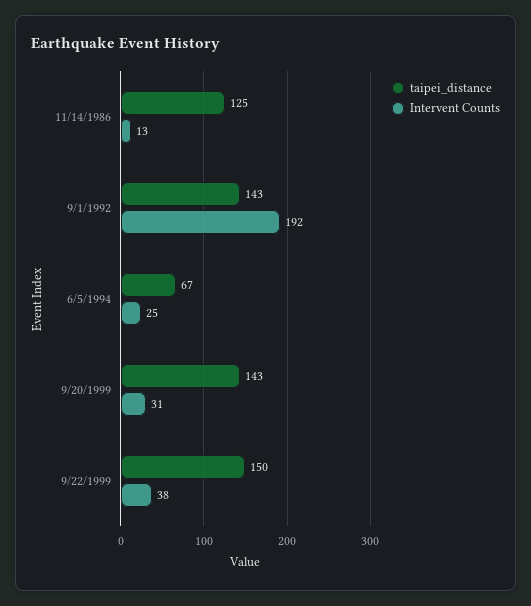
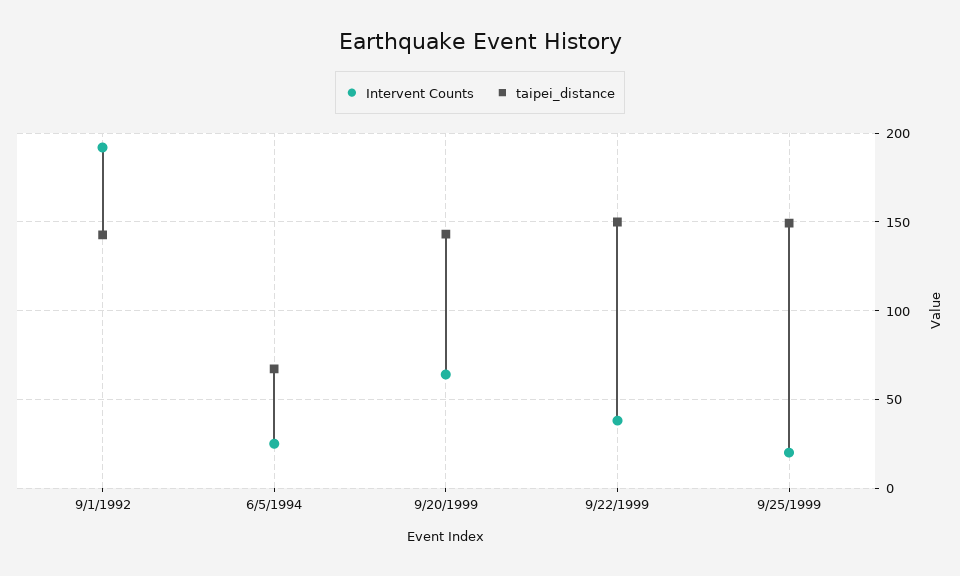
taipei_distance, 11/14/1986: 125 -> none
Intervent Counts, 11/14/1986: 13 -> none
Intervent Counts, 9/20/1999: 31 -> 65
Intervent Counts, 9/25/1999: none -> 20
taipei_distance, 9/25/1999: none -> 150

